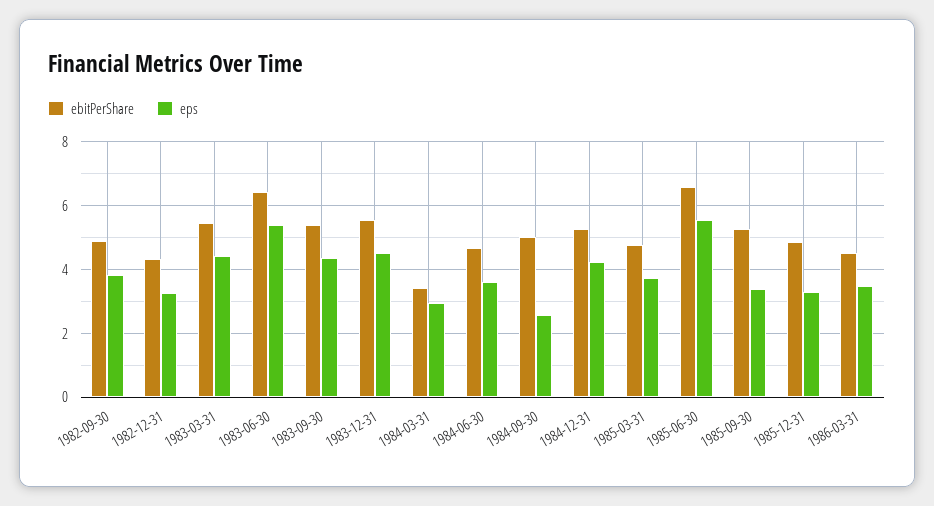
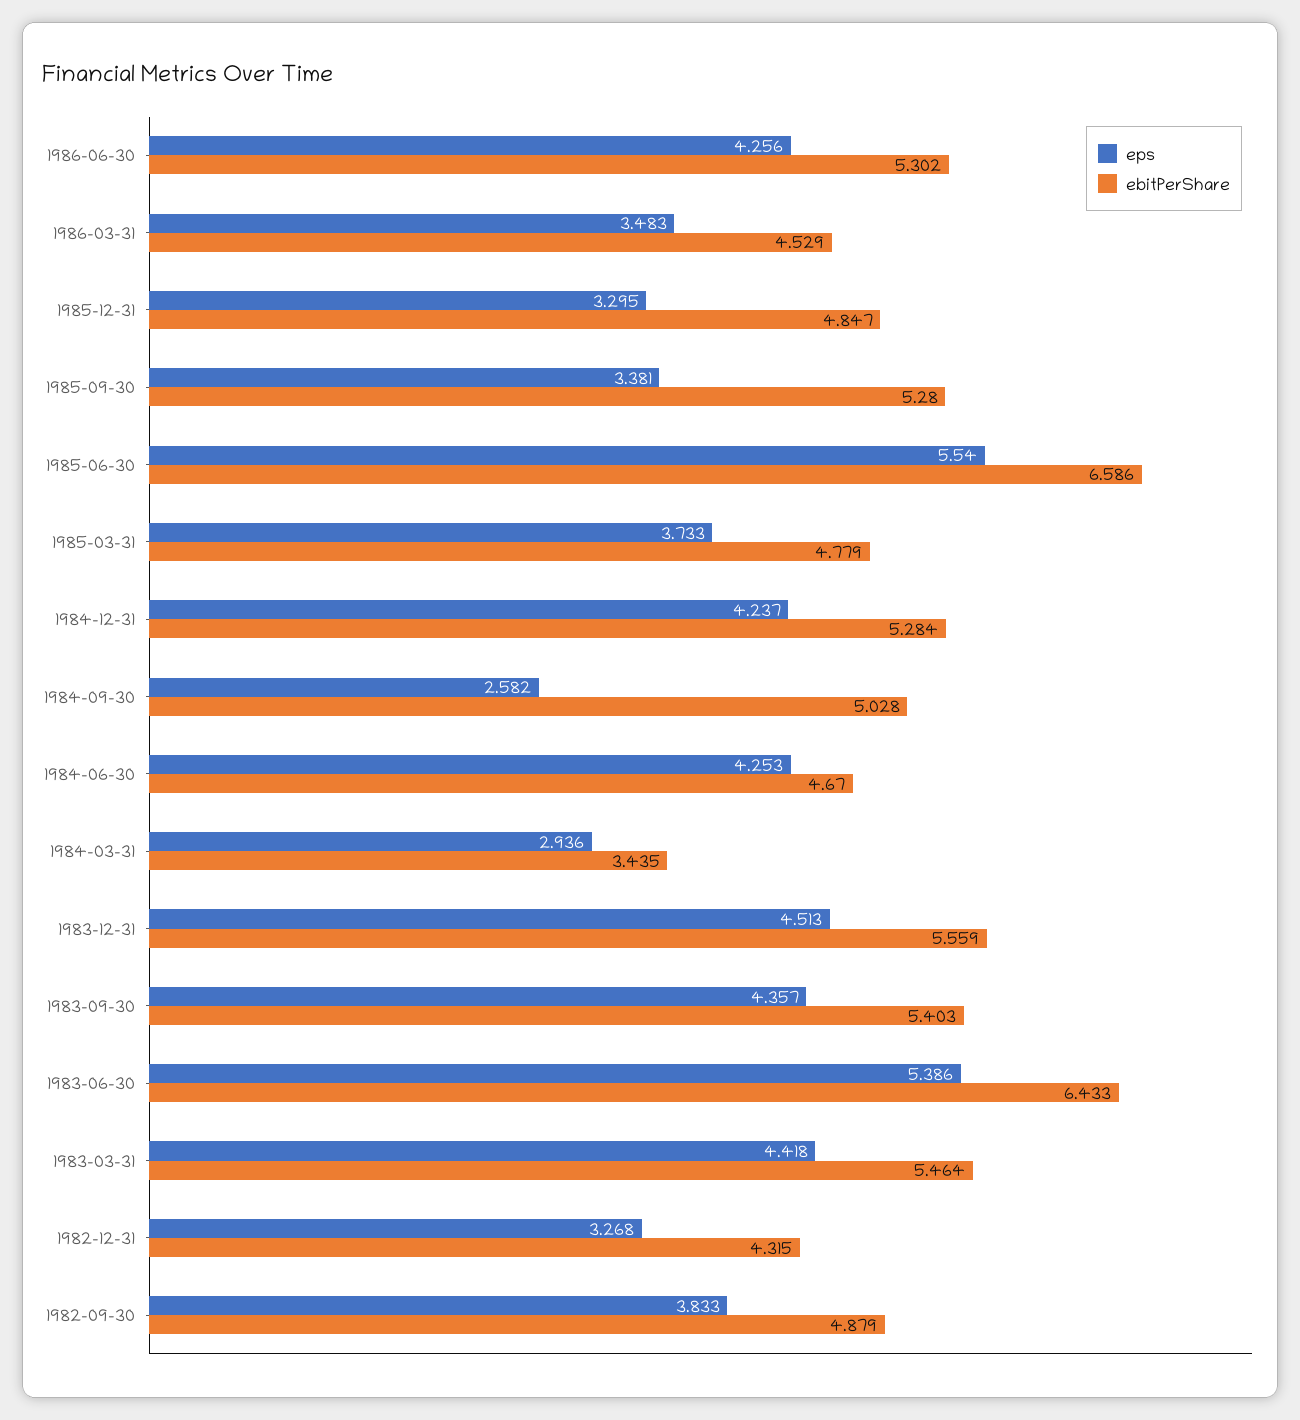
eps, 1984-06-30: 3.6 -> 4.253
eps, 1986-06-30: none -> 4.256
ebitPerShare, 1986-06-30: none -> 5.302

